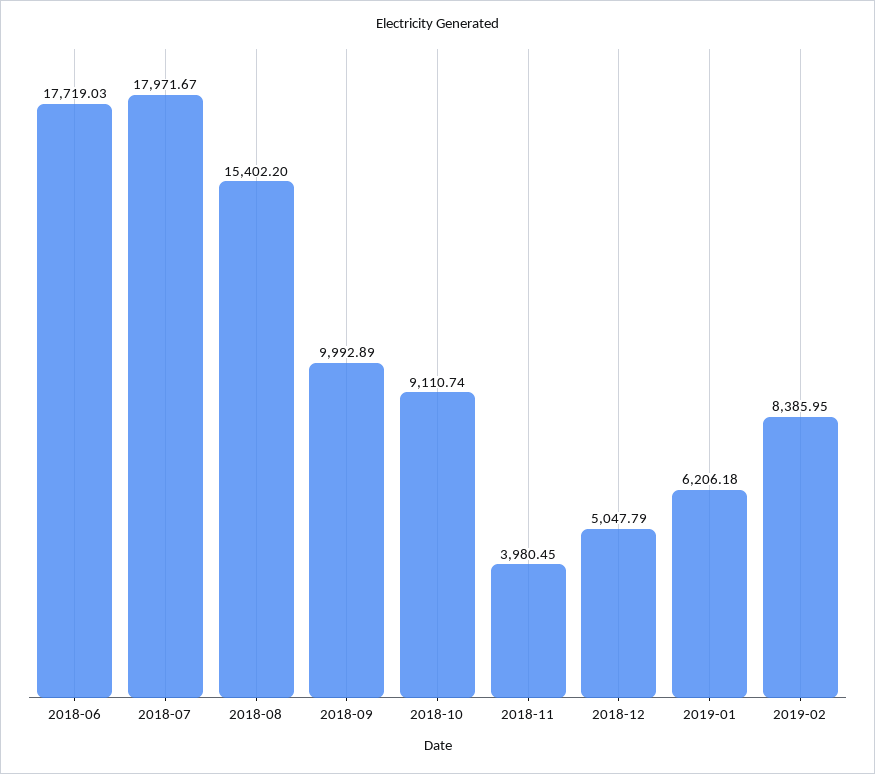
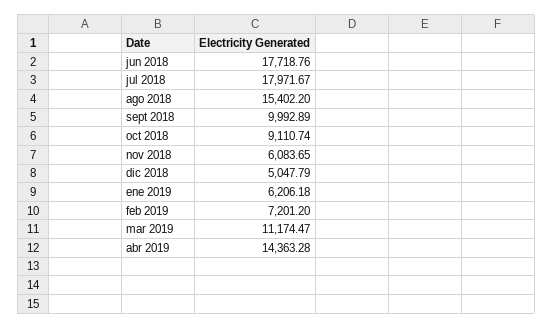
2018-06: 17719.03 -> 17718.76
2018-11: 3980.45 -> 6083.65
2019-02: 8385.95 -> 7201.2
mar 2019: none -> 11174.47
abr 2019: none -> 14363.28

